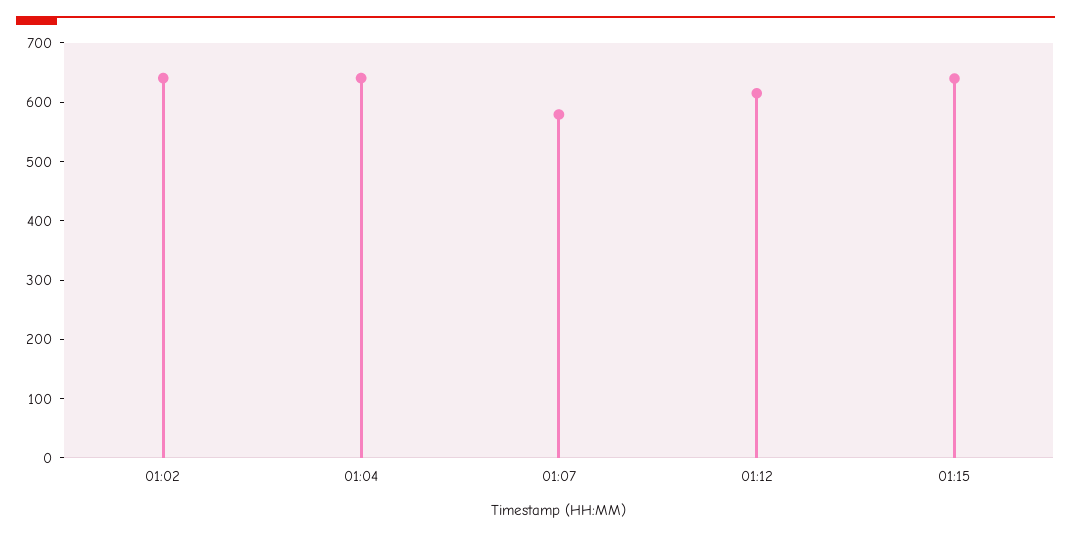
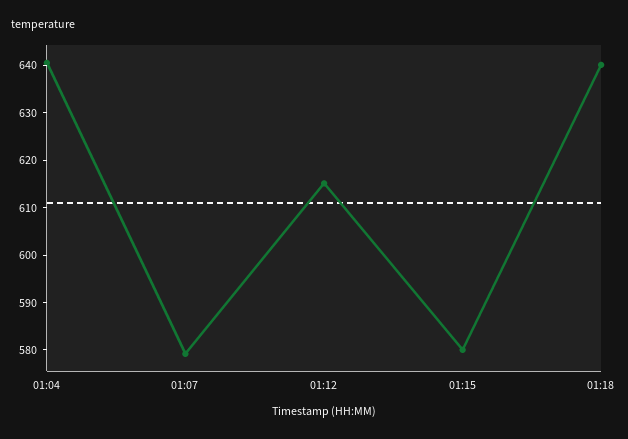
01:02: 640 -> none
01:15: 640 -> 580
01:18: none -> 640

